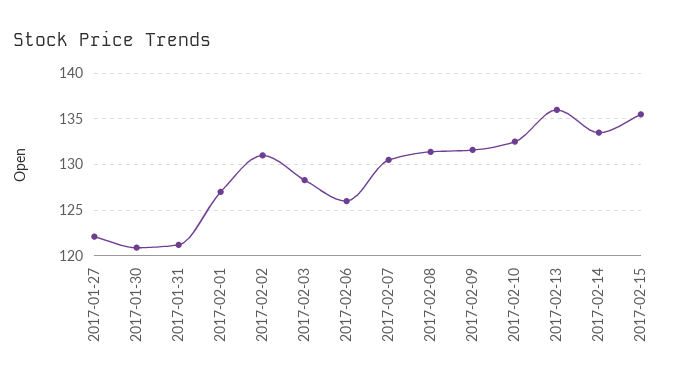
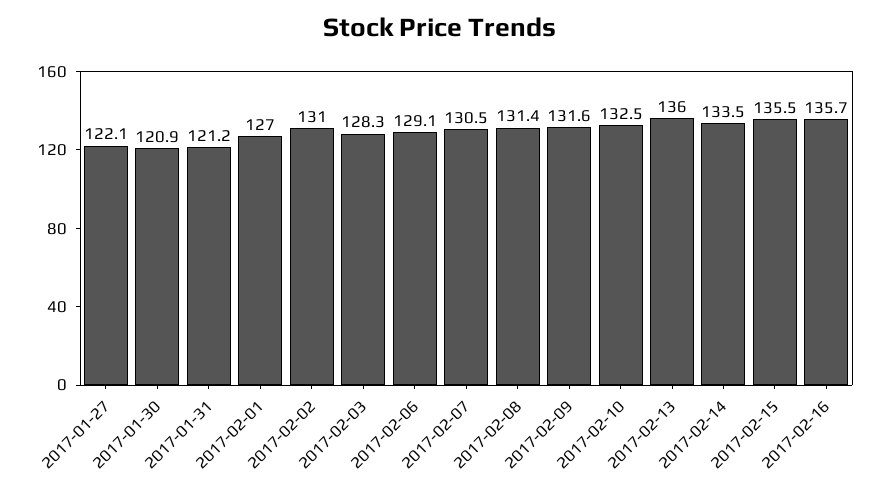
2017-02-06: 126 -> 129.1
2017-02-16: none -> 135.7

